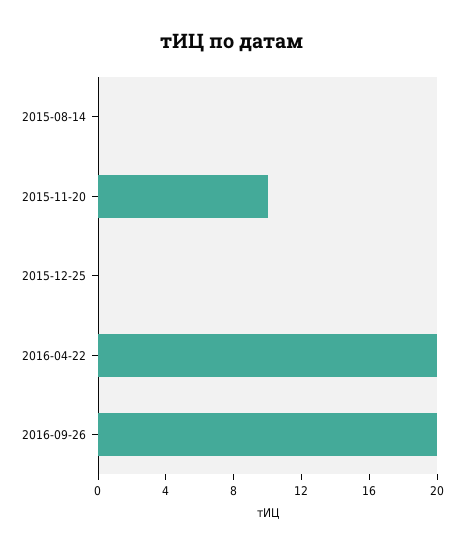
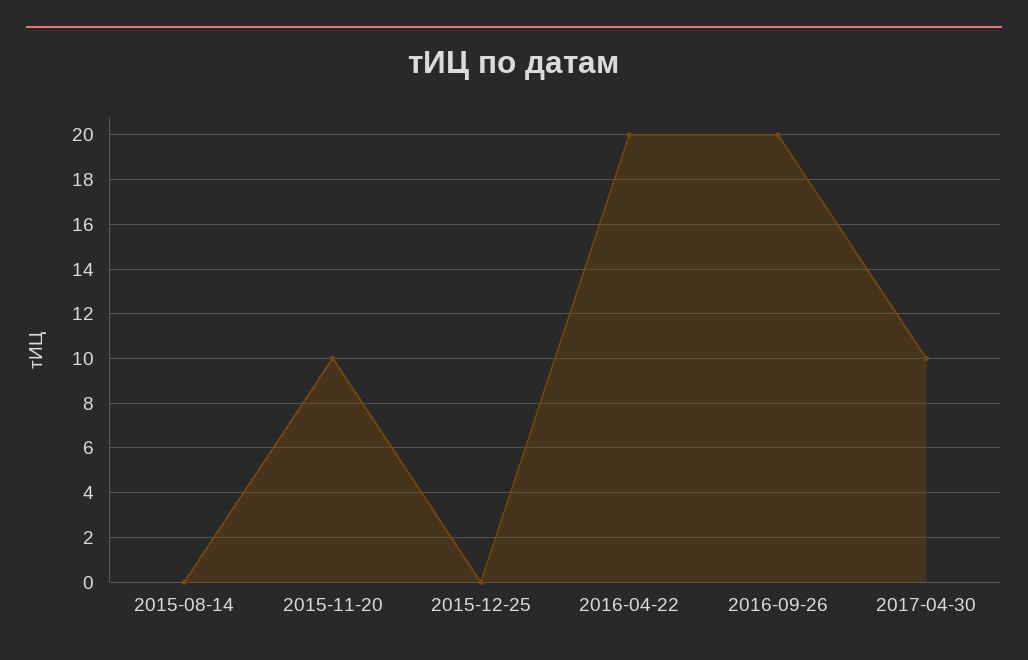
2017-04-30: none -> 10

